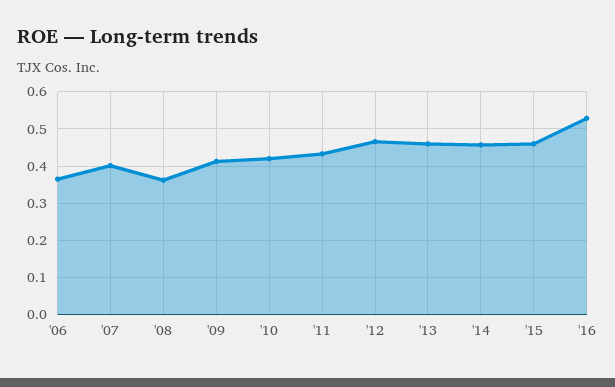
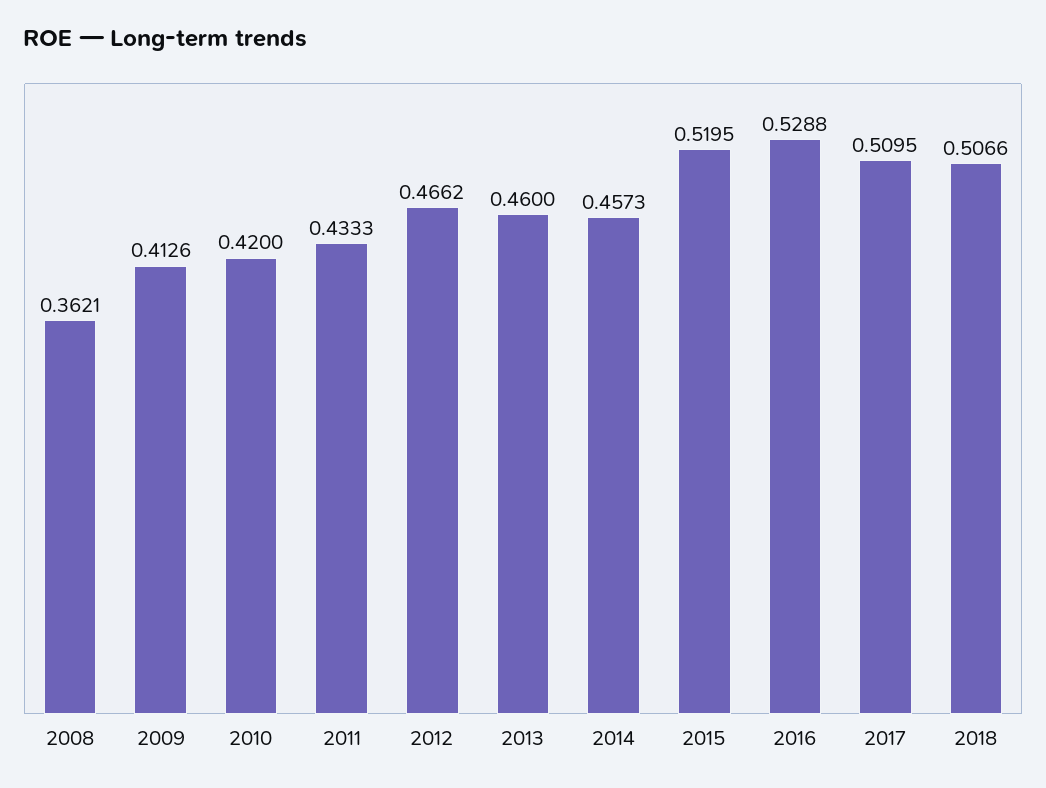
'06: 0.36 -> none
'07: 0.4 -> none
'15: 0.46 -> 0.5195
2017: none -> 0.5095
2018: none -> 0.5066

